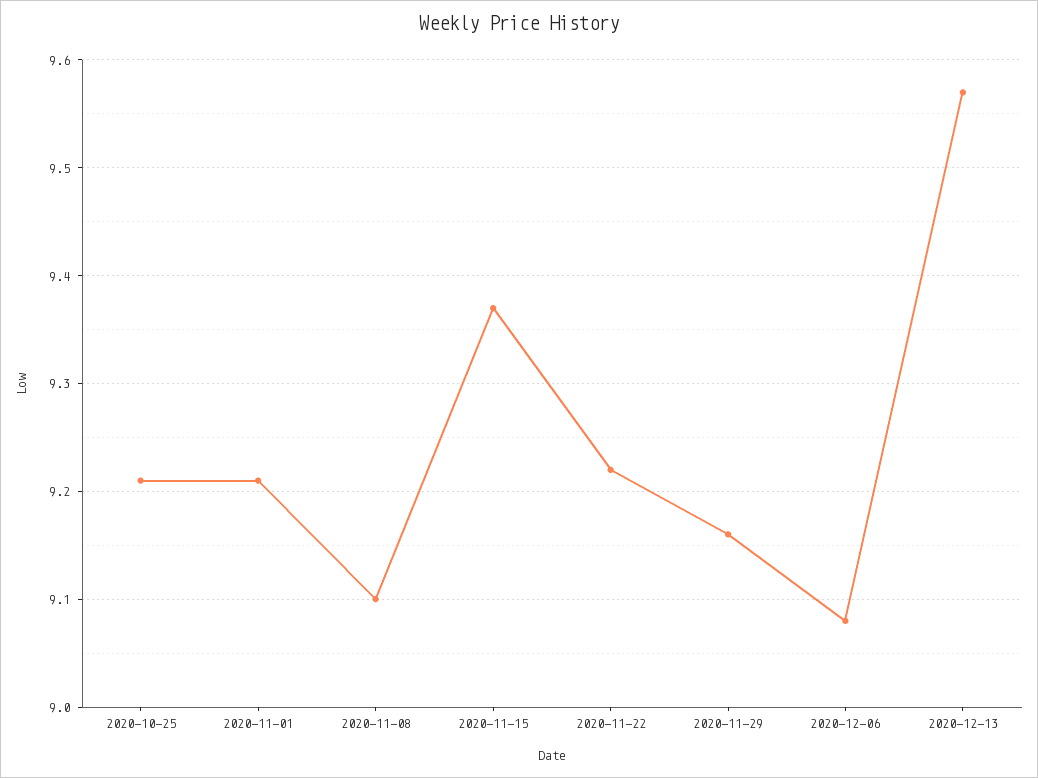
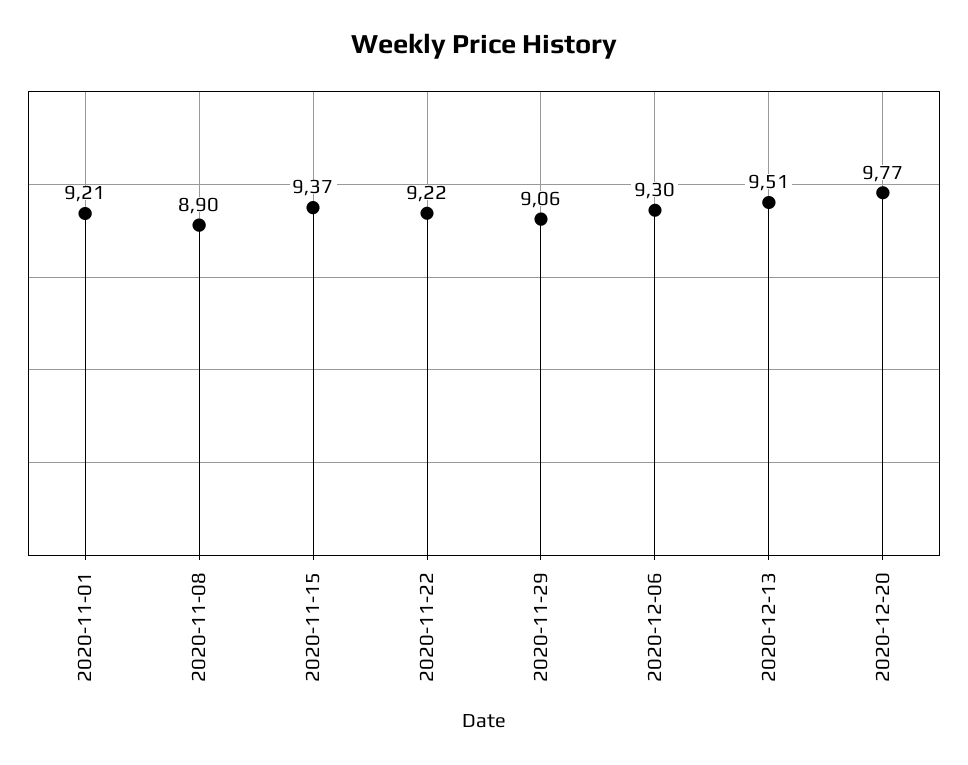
2020-10-25: 9.21 -> none
2020-11-08: 9.1 -> 8.9
2020-11-29: 9.16 -> 9.06
2020-12-06: 9.08 -> 9.3
2020-12-13: 9.57 -> 9.51
2020-12-20: none -> 9.77

